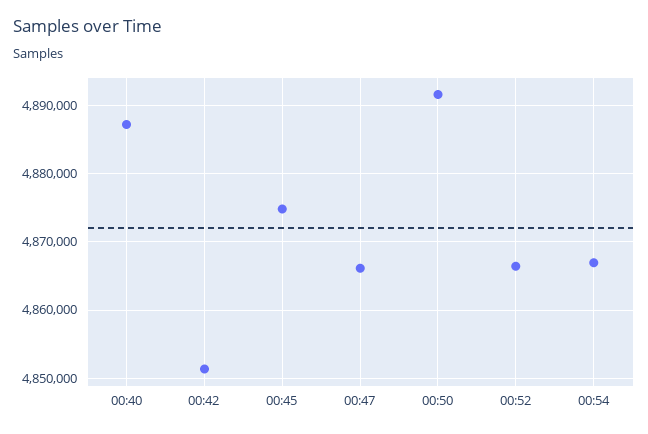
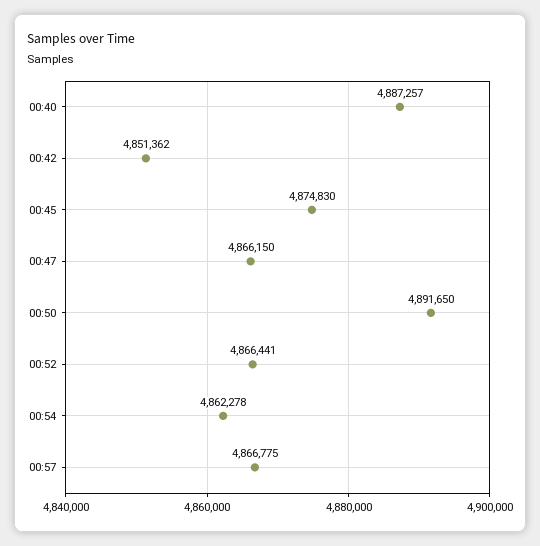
00:54: 4867000 -> 4862278
00:57: none -> 4866775

